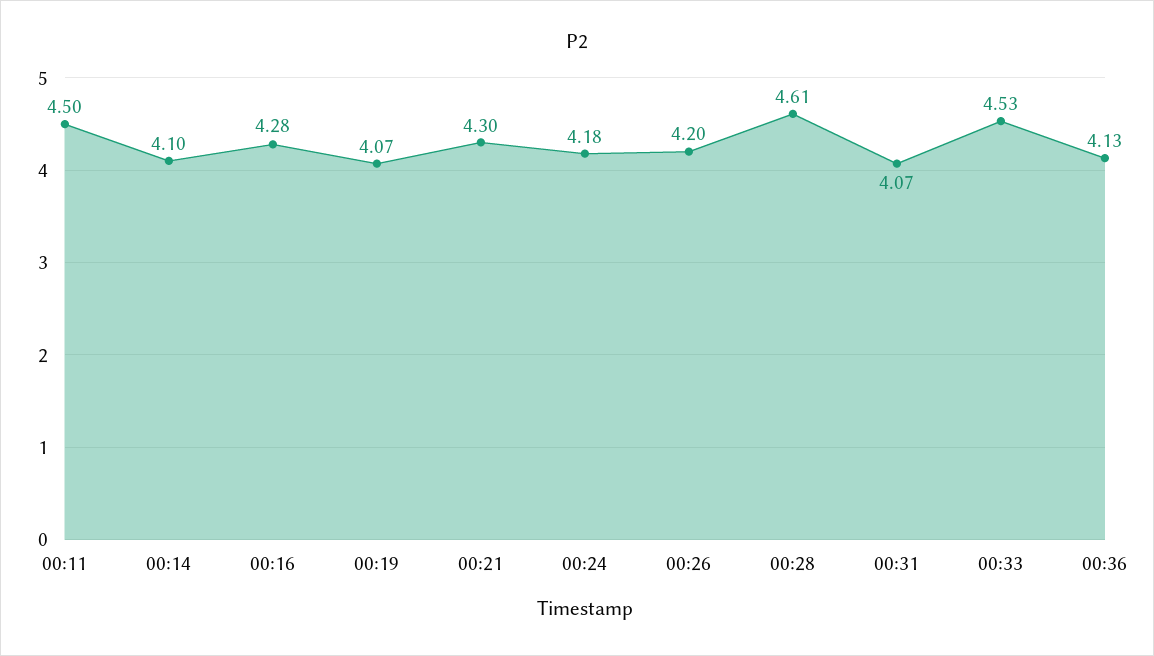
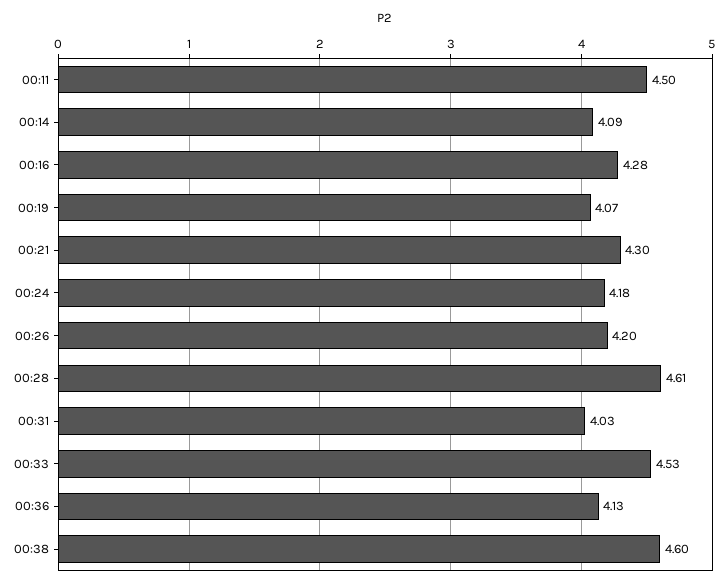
00:14: 4.1 -> 4.09
00:31: 4.07 -> 4.03
00:38: none -> 4.6

